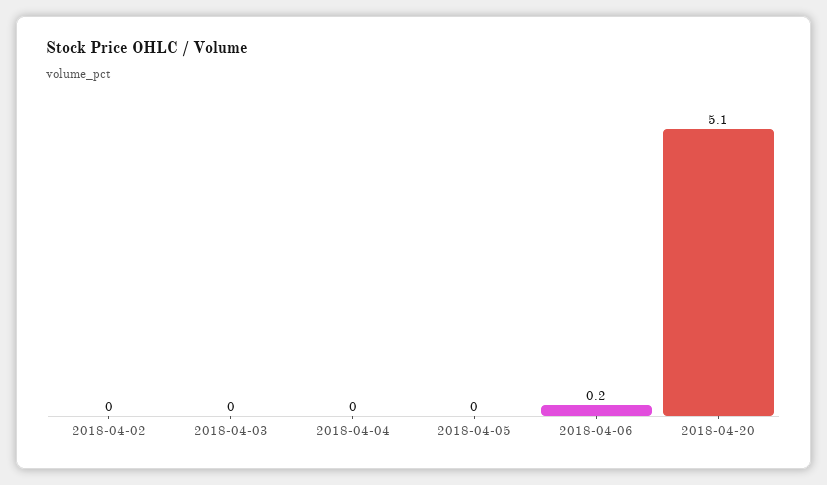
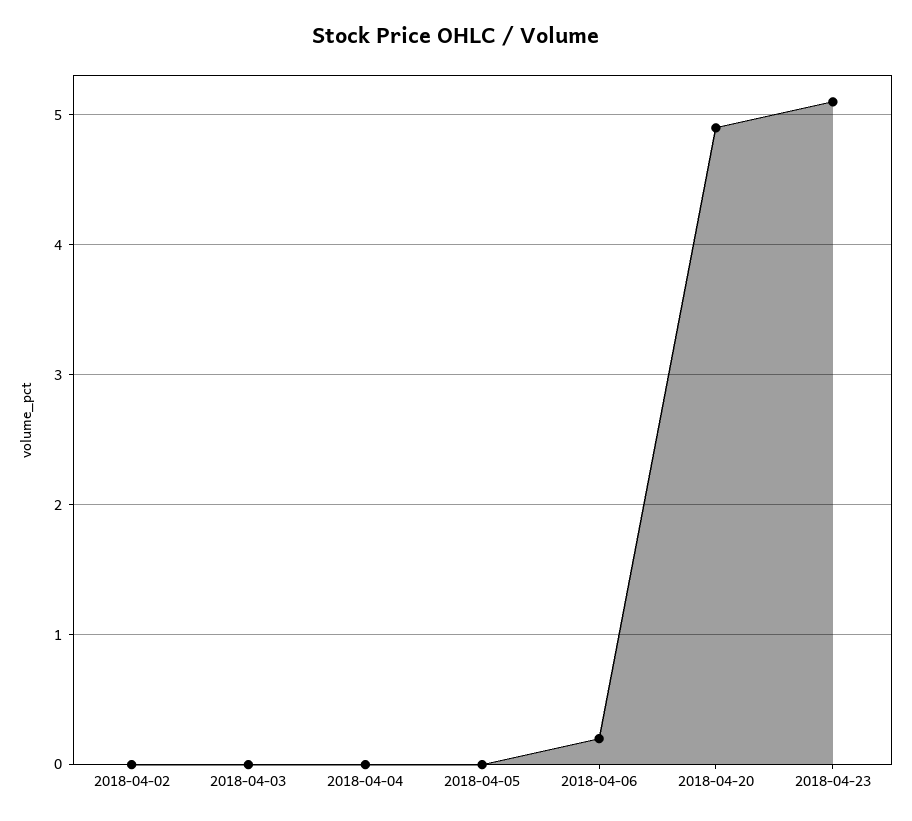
2018-04-20: 5.1 -> 4.9
2018-04-23: none -> 5.1

